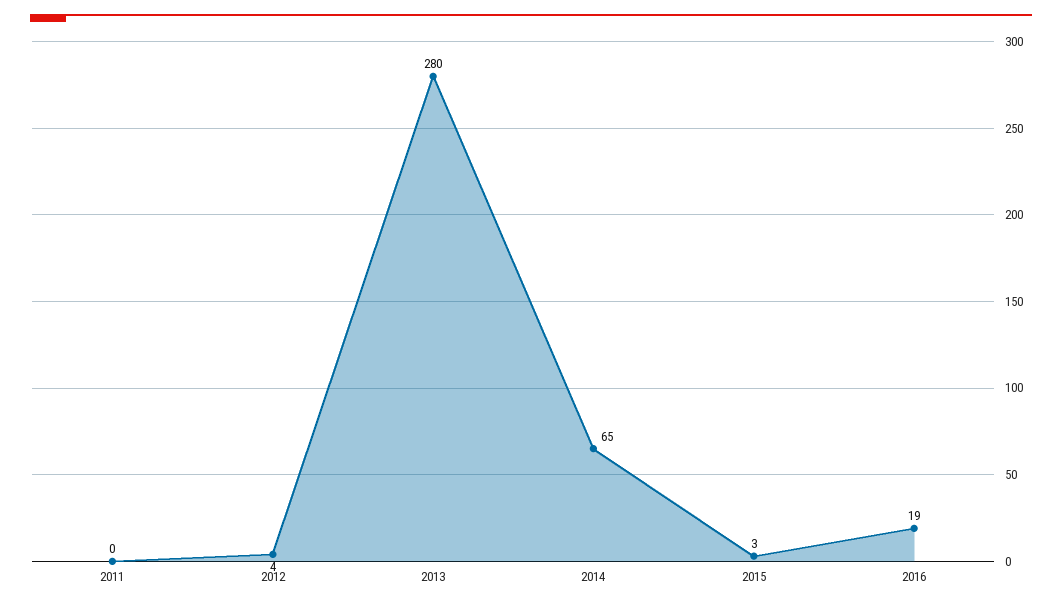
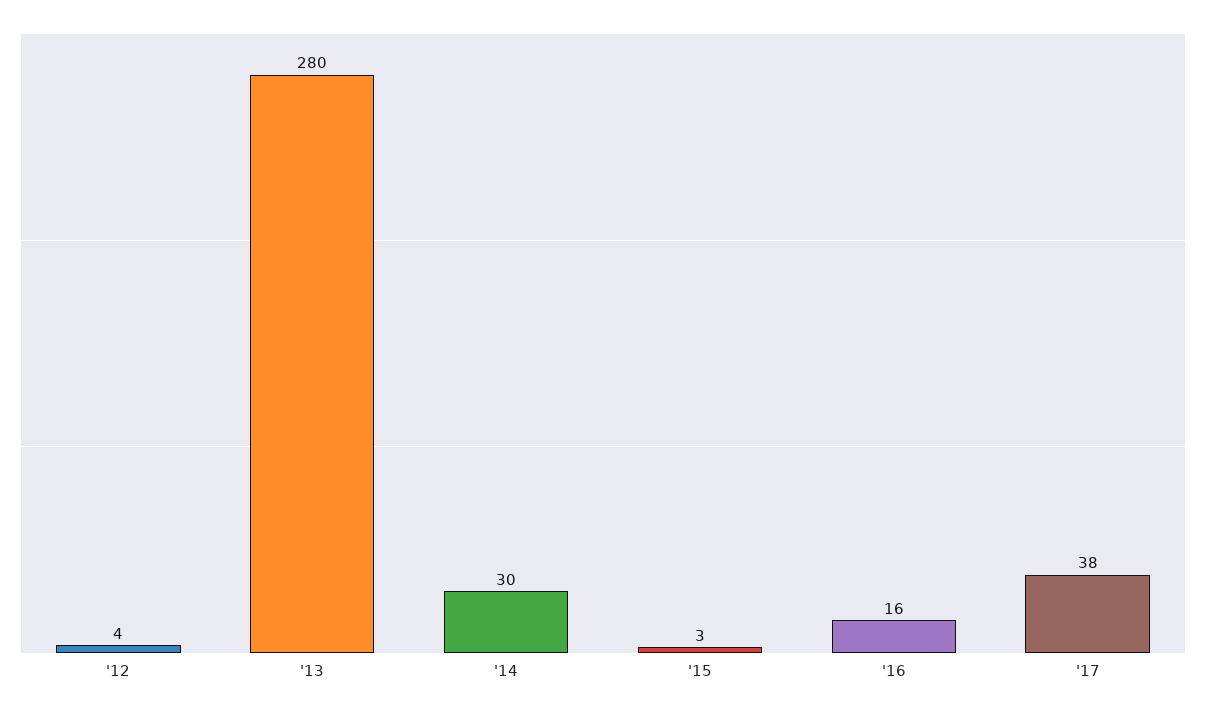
2011: 0 -> none
2014: 65 -> 30
2016: 19 -> 16
'17: none -> 38

